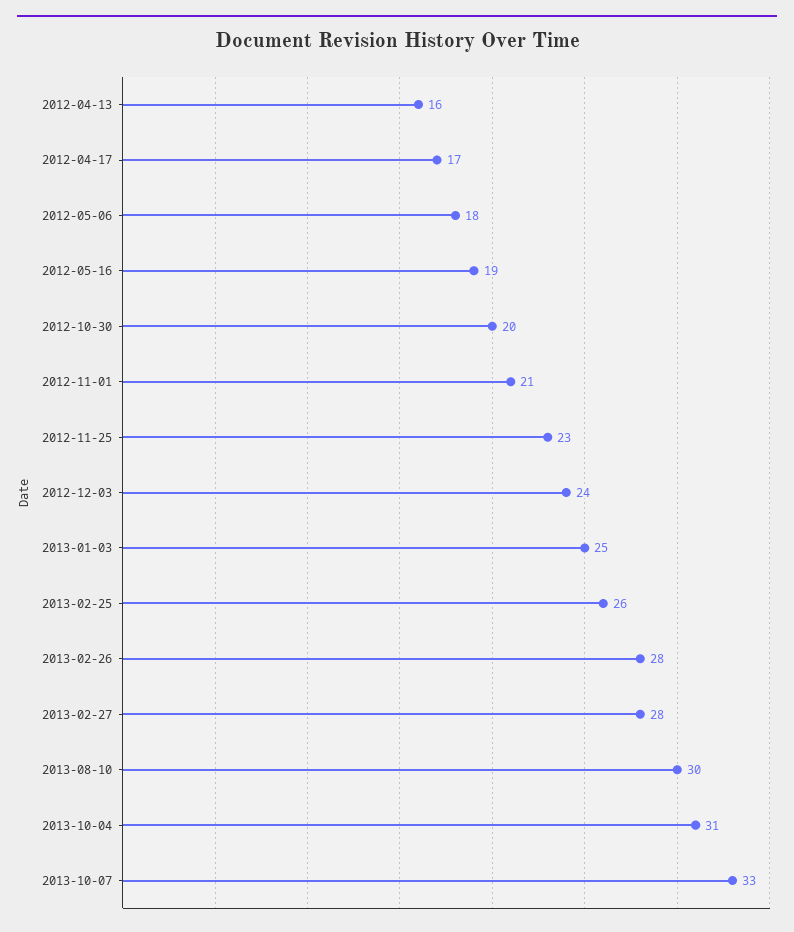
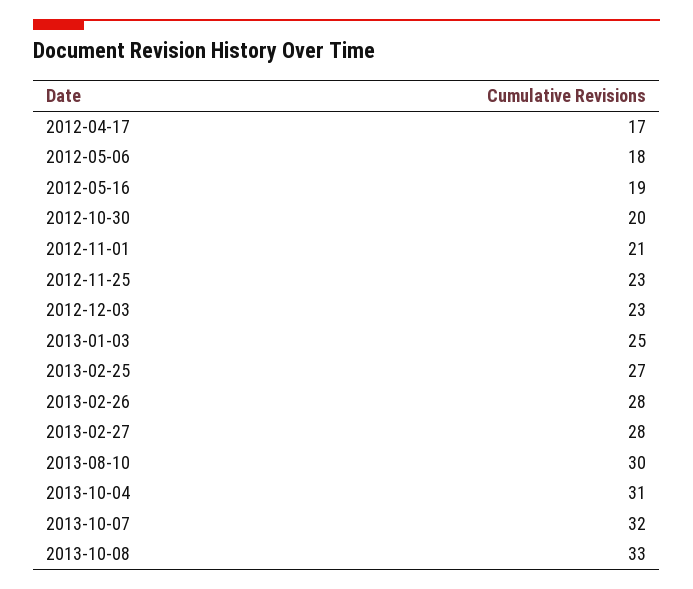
2012-04-13: 16 -> none
2012-12-03: 24 -> 23
2013-02-25: 26 -> 27
2013-10-07: 33 -> 32
2013-10-08: none -> 33

